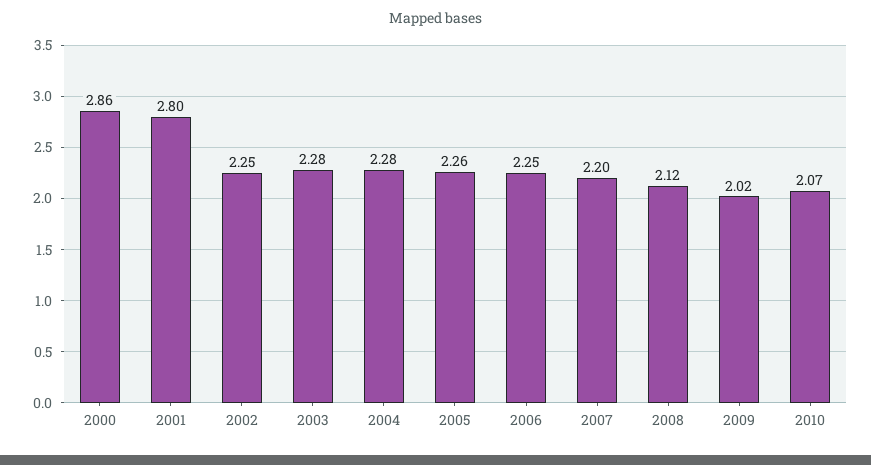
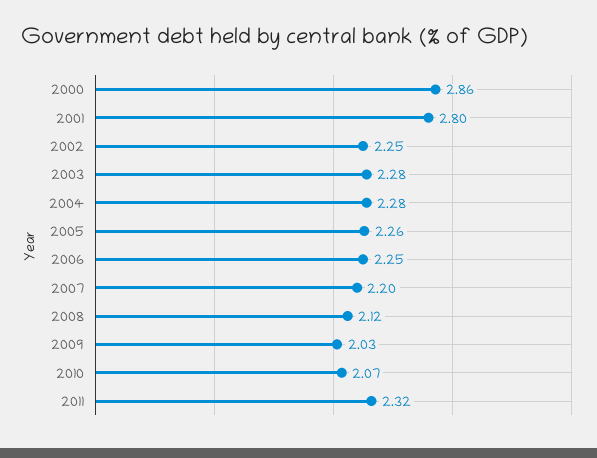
2009: 2.02 -> 2.03
2011: none -> 2.32

